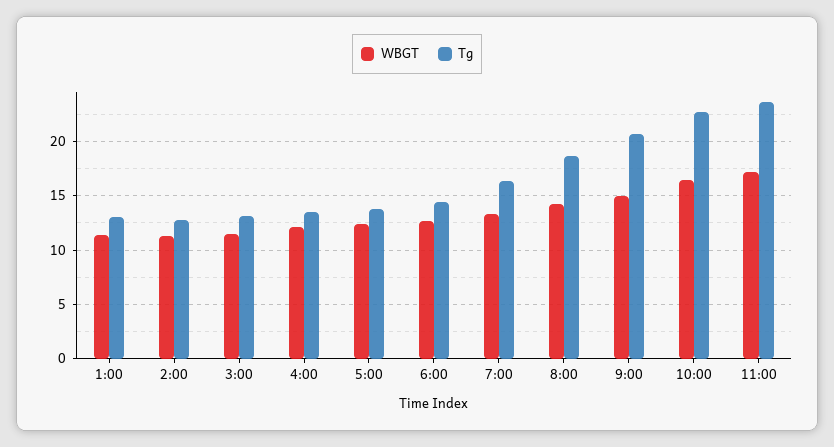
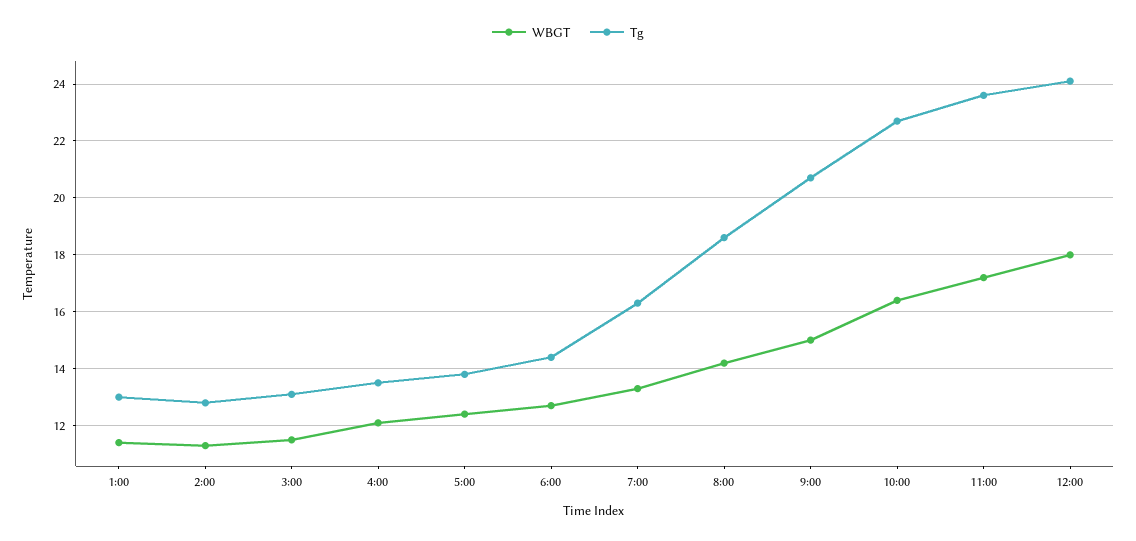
WBGT, 12:00: none -> 18
Tg, 12:00: none -> 24

